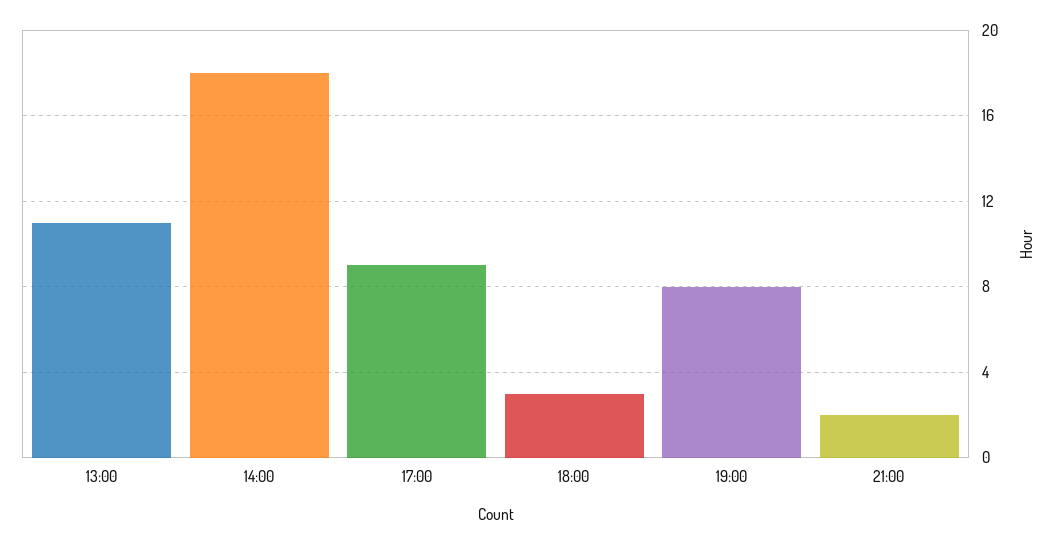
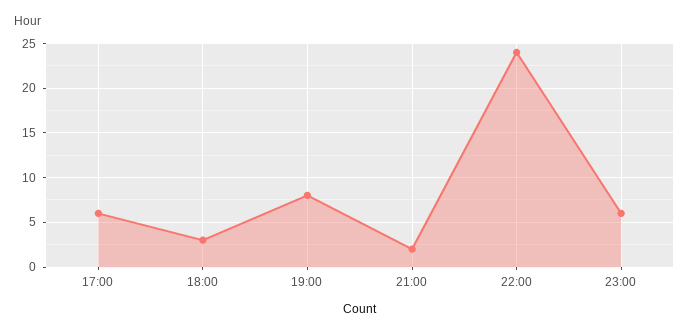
13:00: 11 -> none
14:00: 18 -> none
17:00: 9 -> 6
22:00: none -> 24
23:00: none -> 6

